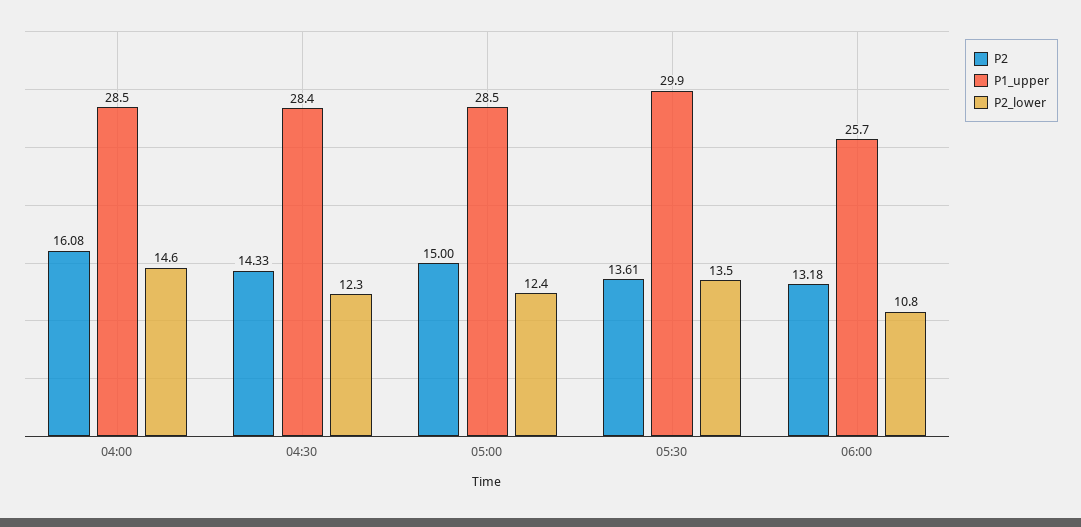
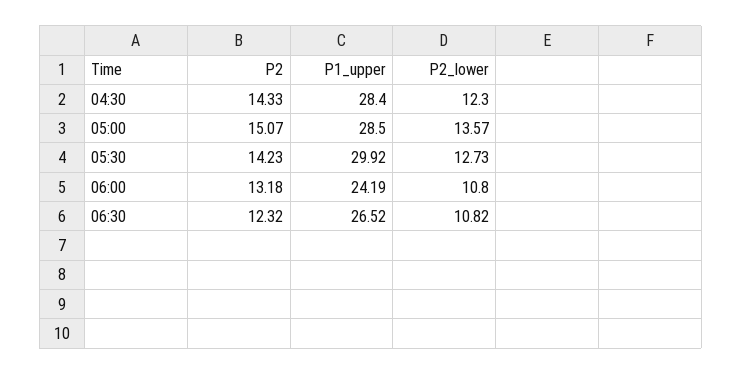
P2, 04:00: 16.08 -> none
P1_upper, 04:00: 28.5 -> none
P2_lower, 04:00: 14.6 -> none
P2, 05:00: 15 -> 15.07
P2_lower, 05:00: 12.4 -> 13.57
P2, 05:30: 13.61 -> 14.23
P2_lower, 05:30: 13.5 -> 12.73
P1_upper, 06:00: 25.7 -> 24.19
P2, 06:30: none -> 12.32
P1_upper, 06:30: none -> 26.52
P2_lower, 06:30: none -> 10.82

